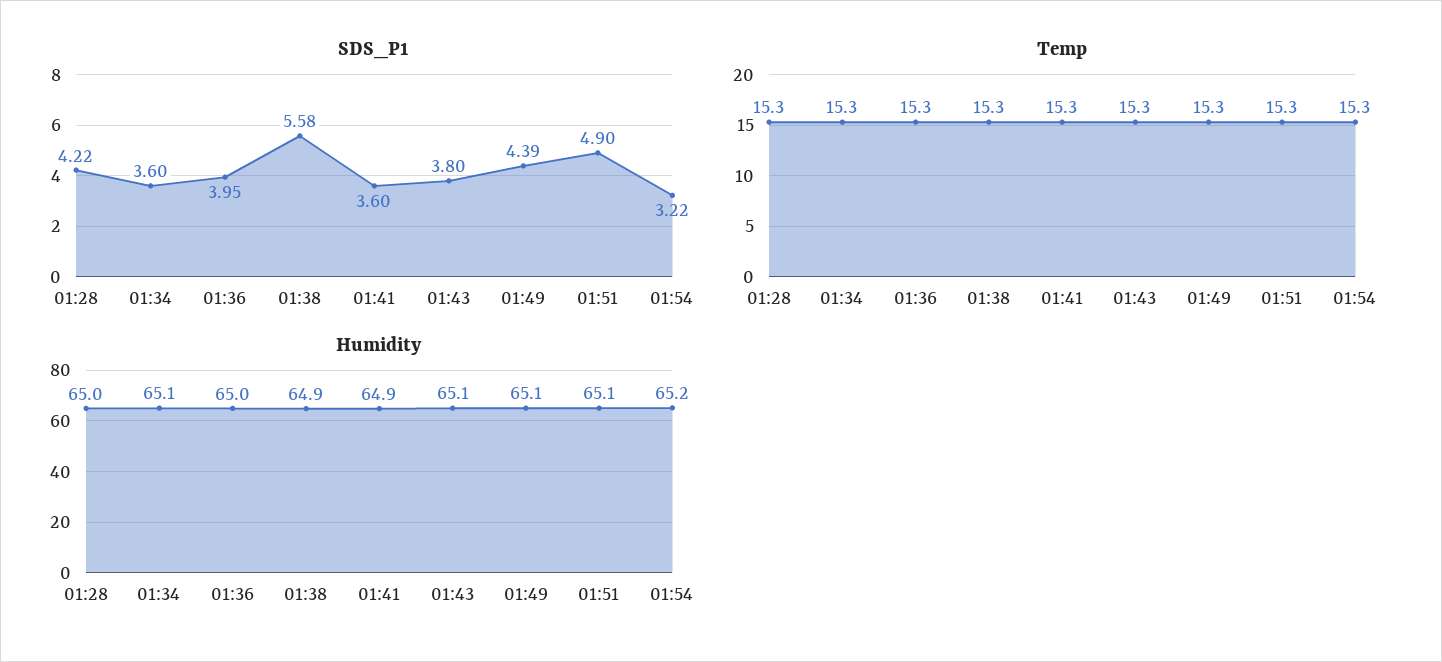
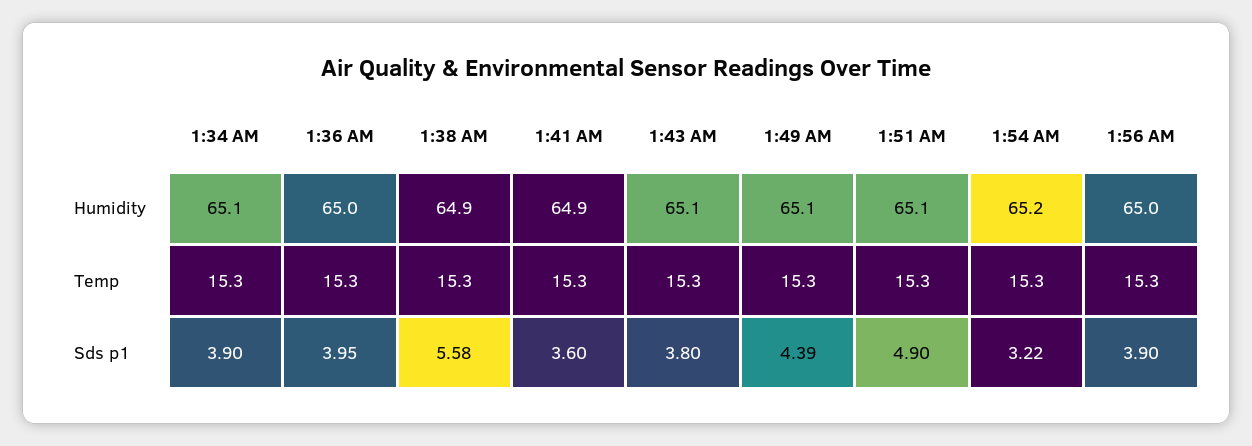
SDS_P1, 01:28: 4.22 -> none
SDS_P1, 01:34: 3.6 -> 3.9
Temp, 01:28: 15.3 -> none
Humidity, 01:28: 65 -> none
Humidity, 1:56 AM: none -> 65
Temp, 1:56 AM: none -> 15.3
SDS_P1, 1:56 AM: none -> 3.9

